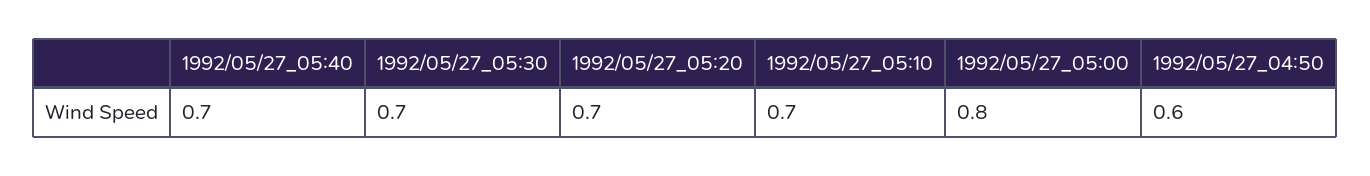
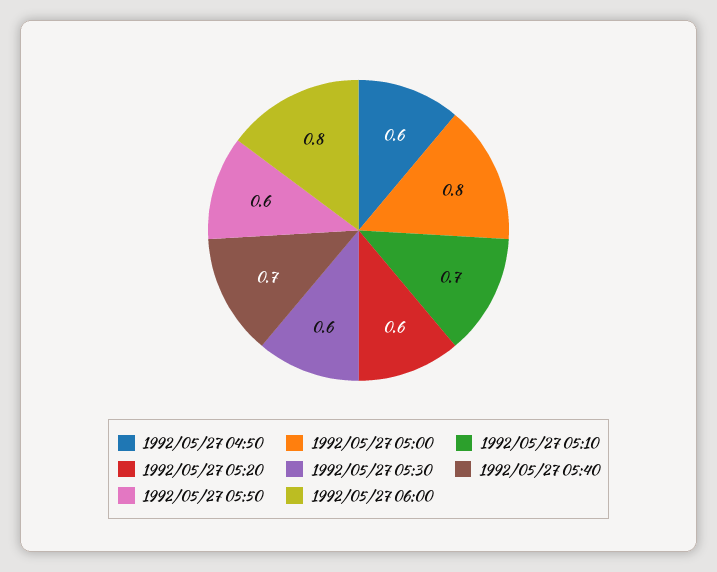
1992/05/27_05:30: 0.7 -> 0.6
1992/05/27_05:20: 0.7 -> 0.6
1992/05/27 05:50: none -> 0.6
1992/05/27 06:00: none -> 0.8

